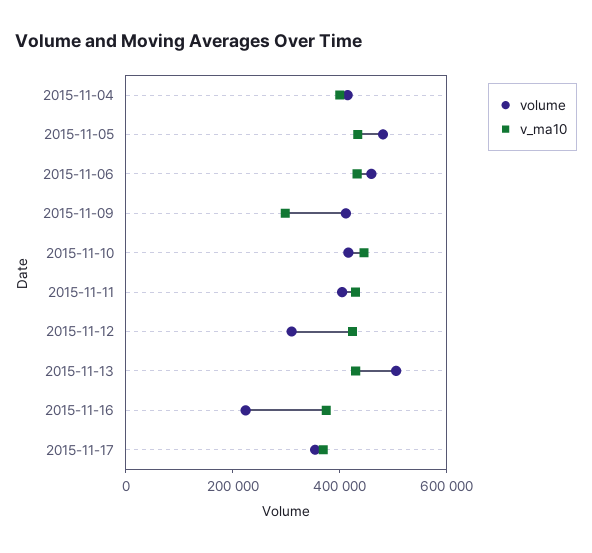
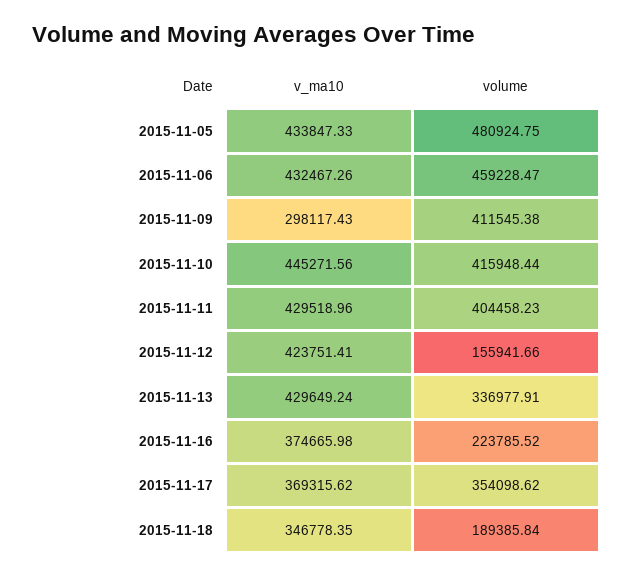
volume, 2015-11-04: 400000 -> none
v_ma10, 2015-11-04: 400000 -> none
volume, 2015-11-12: 300000 -> 155941.66
volume, 2015-11-13: 500000 -> 336977.91
v_ma10, 2015-11-18: none -> 346778.35
volume, 2015-11-18: none -> 189385.84

